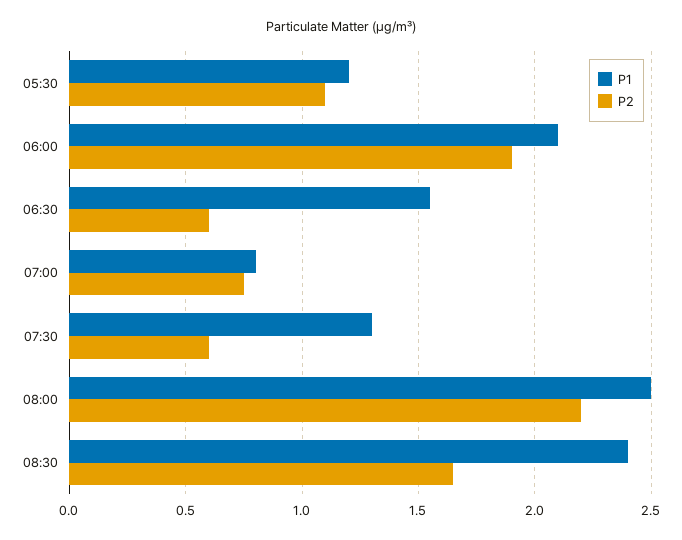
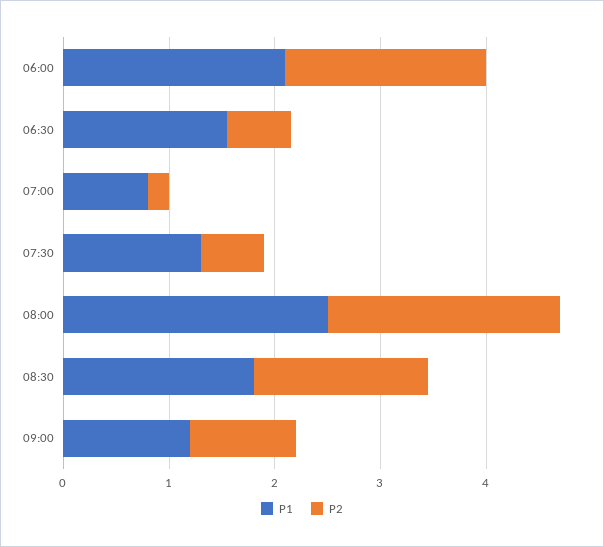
P1, 05:30: 1.2 -> none
P2, 05:30: 1.1 -> none
P2, 07:00: 0.75 -> 0.2
P1, 08:30: 2.4 -> 1.8
P1, 09:00: none -> 1.2
P2, 09:00: none -> 1

